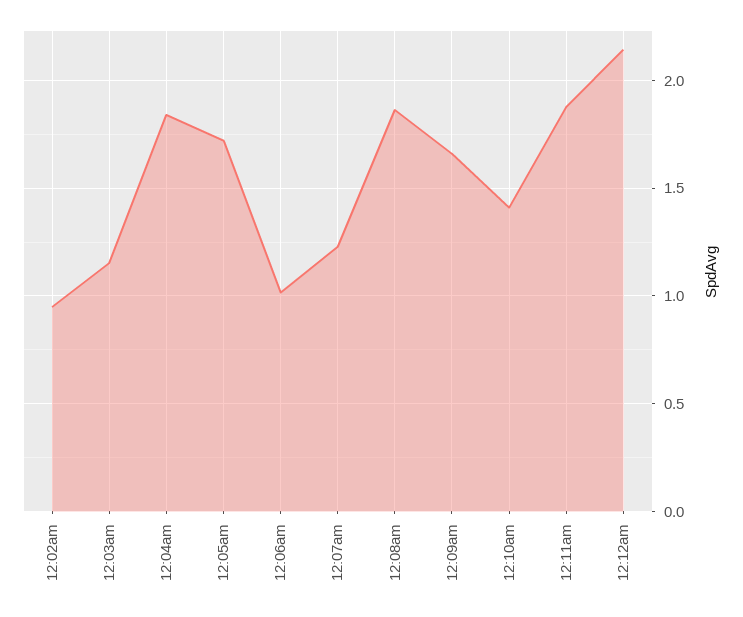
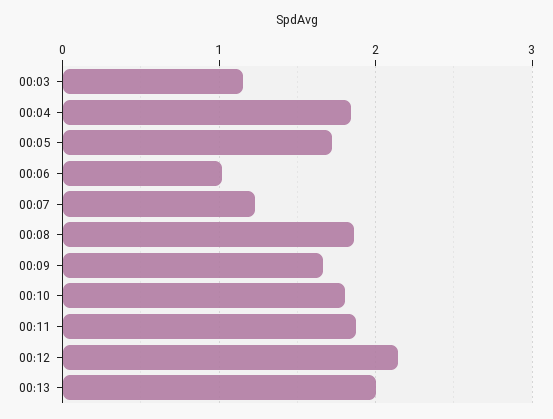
12:02am: 0.95 -> none
12:10am: 1.4 -> 1.8
00:13: none -> 2

